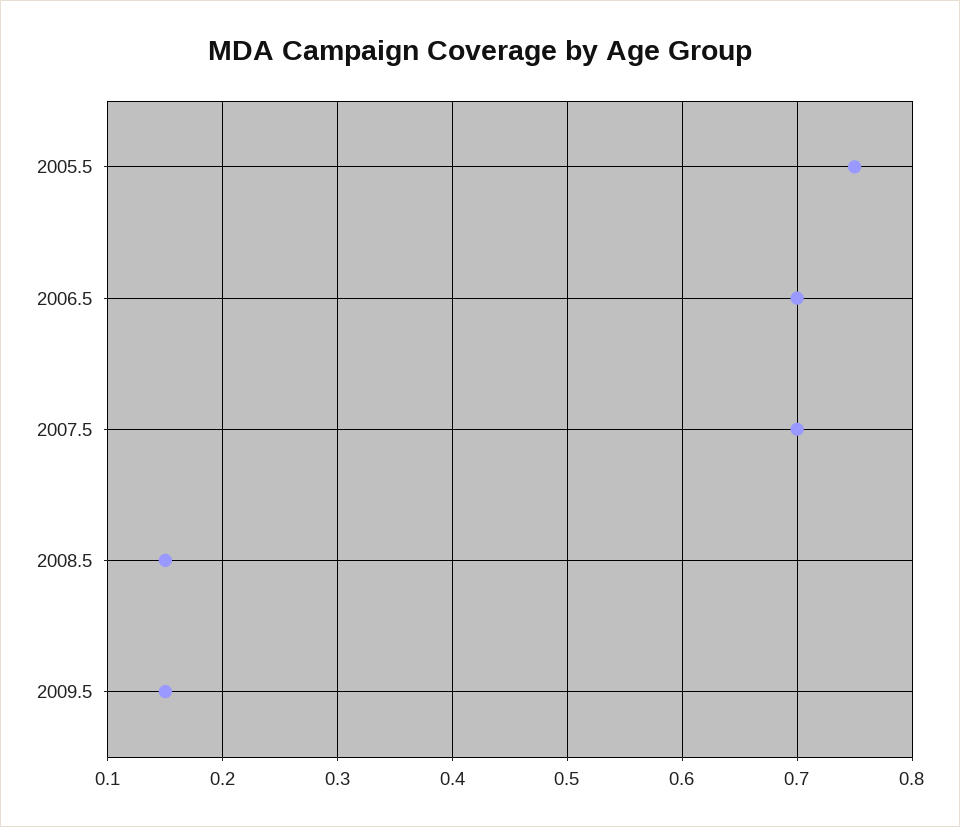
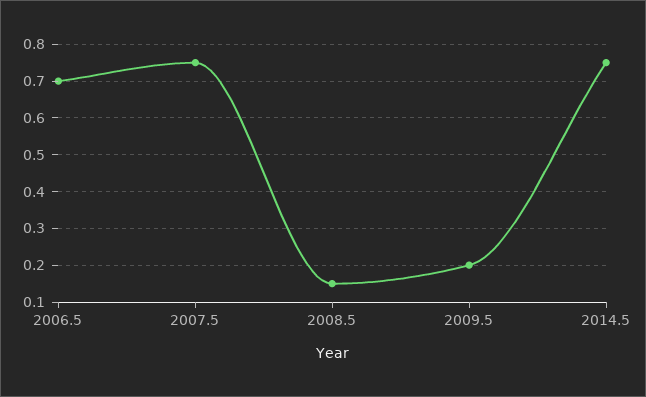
2005.5: 0.75 -> none
2007.5: 0.7 -> 0.75
2009.5: 0.15 -> 0.2
2014.5: none -> 0.75

